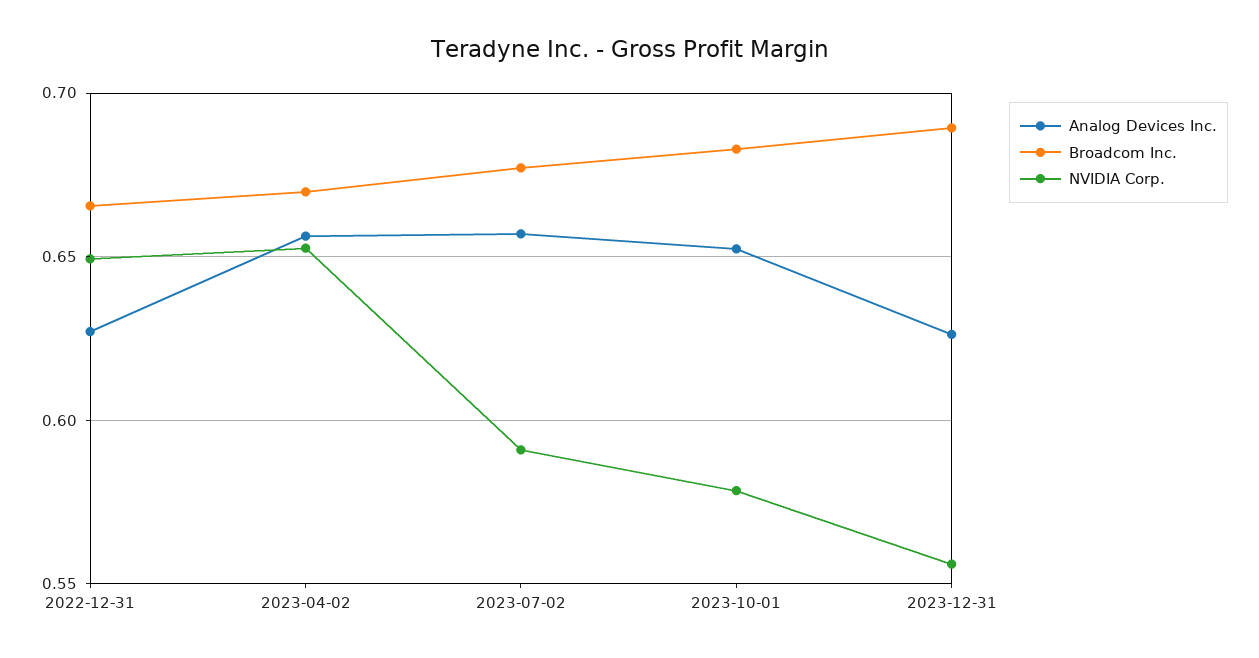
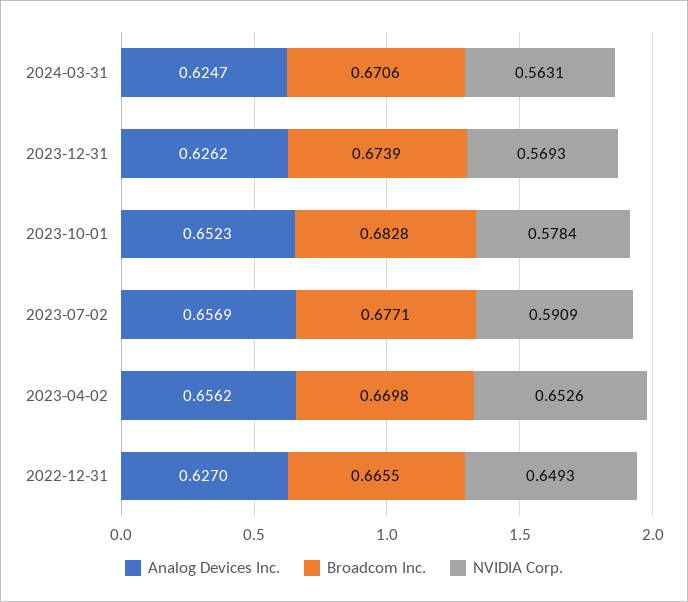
Broadcom Inc., 2023-12-31: 0.69 -> 0.6739
NVIDIA Corp., 2023-12-31: 0.555 -> 0.5693
Analog Devices Inc., 2024-03-31: none -> 0.6247
Broadcom Inc., 2024-03-31: none -> 0.6706
NVIDIA Corp., 2024-03-31: none -> 0.5631

